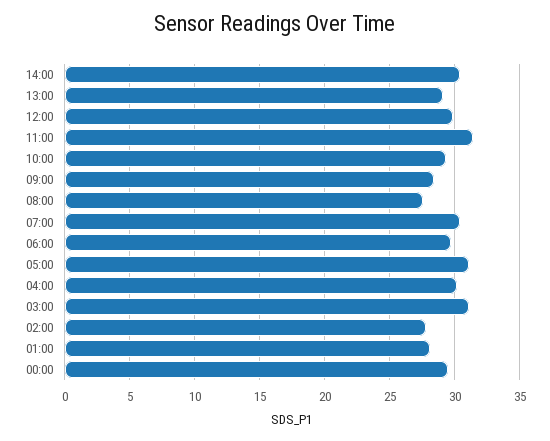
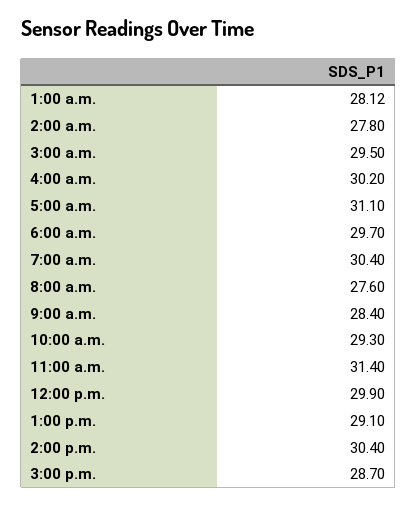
03:00: 31 -> 29.5
00:00: 29.5 -> none
3:00 p.m.: none -> 28.7

